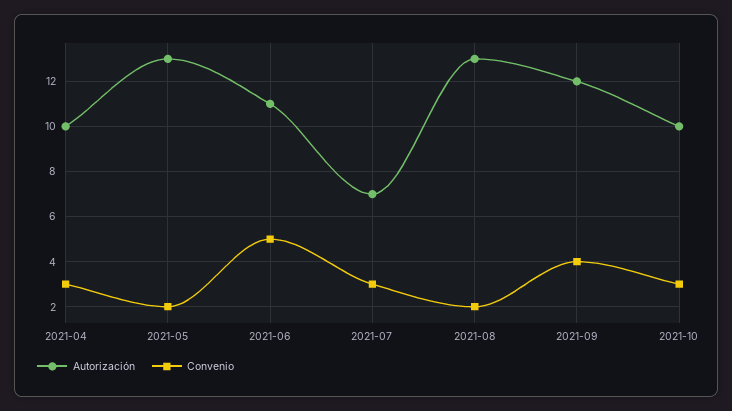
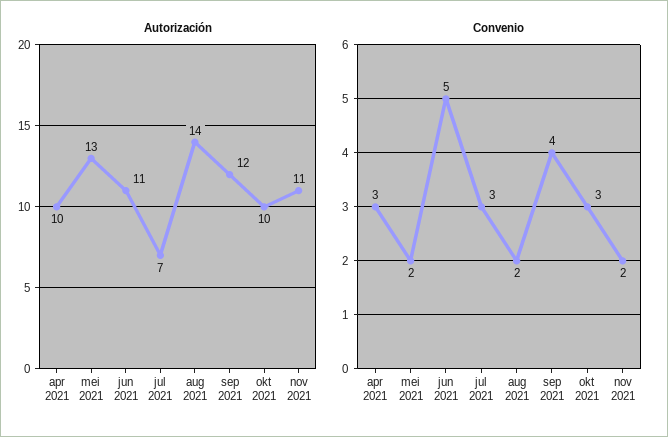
Autorización, 2021-08: 13 -> 14
Autorización, nov 2021: none -> 11
Convenio, nov 2021: none -> 2

